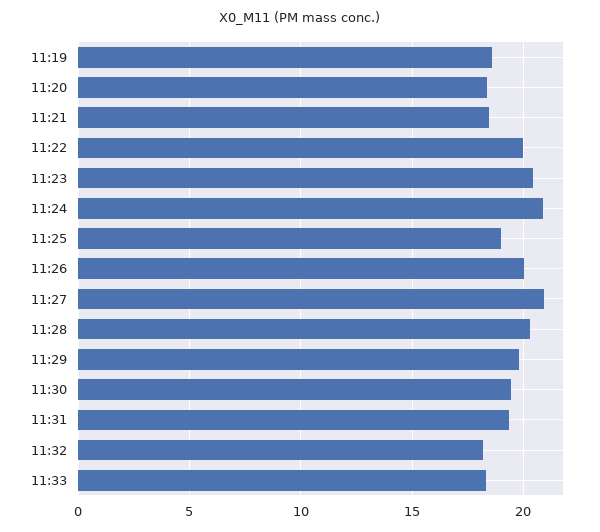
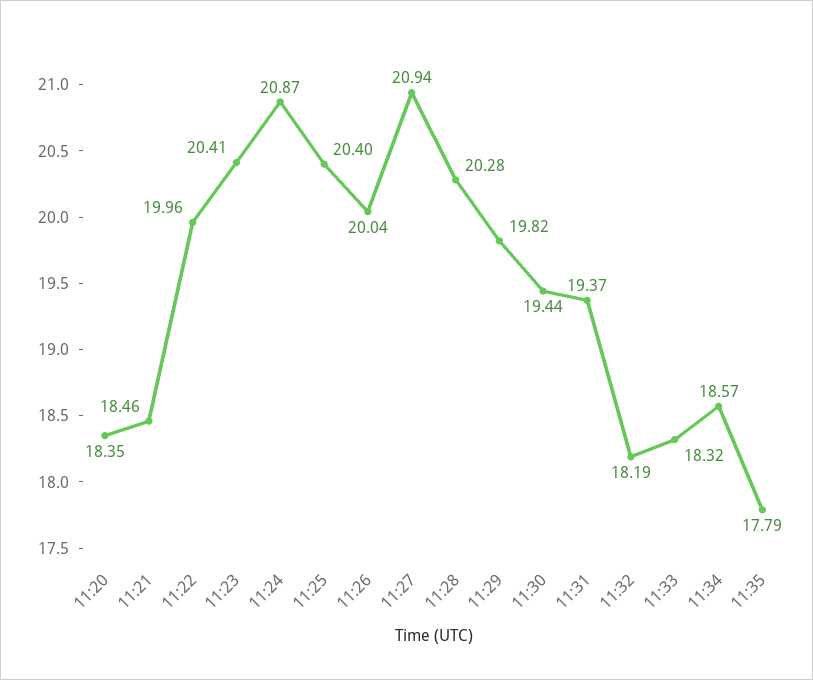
11:19: 18.5 -> none
11:25: 19 -> 20.4
11:34: none -> 18.57
11:35: none -> 17.79

